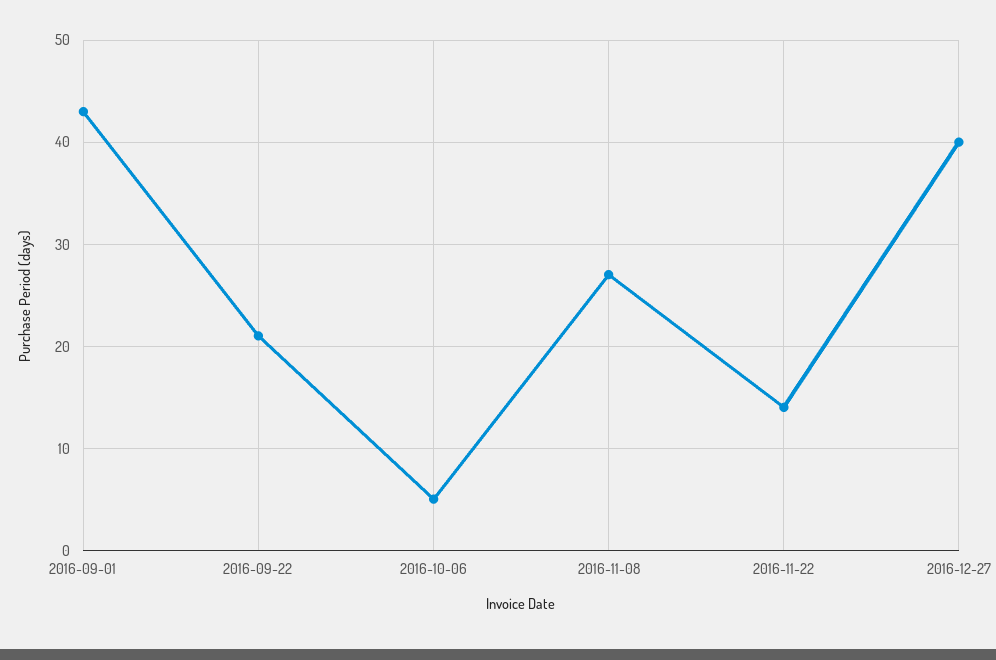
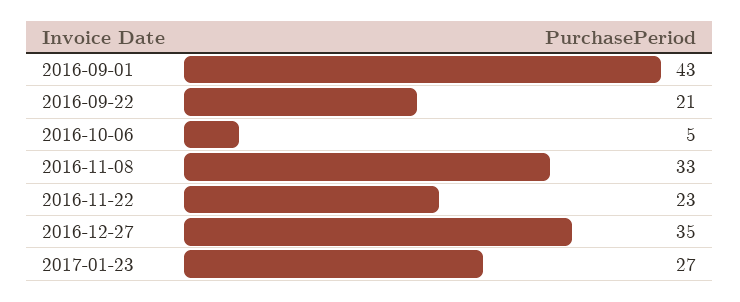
2016-11-08: 27 -> 33
2016-11-22: 14 -> 23
2016-12-27: 40 -> 35
2017-01-23: none -> 27

